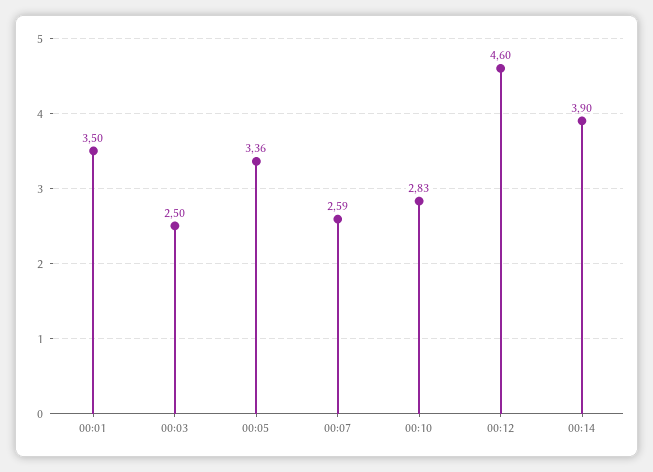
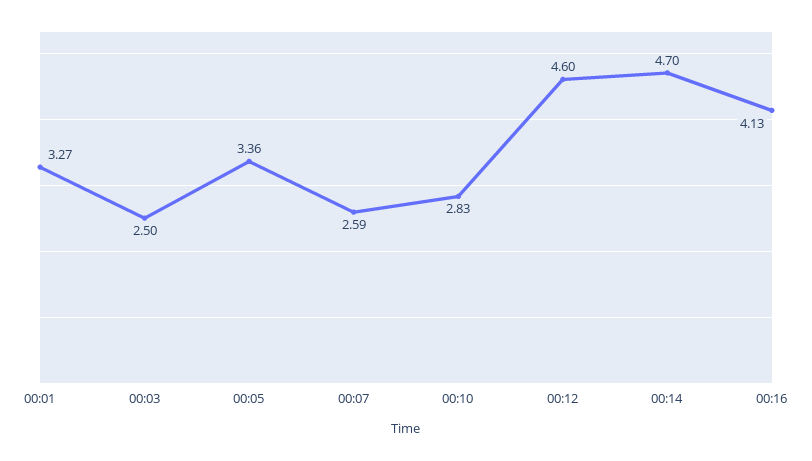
00:01: 3.5 -> 3.27
00:14: 3.9 -> 4.7
00:16: none -> 4.13

